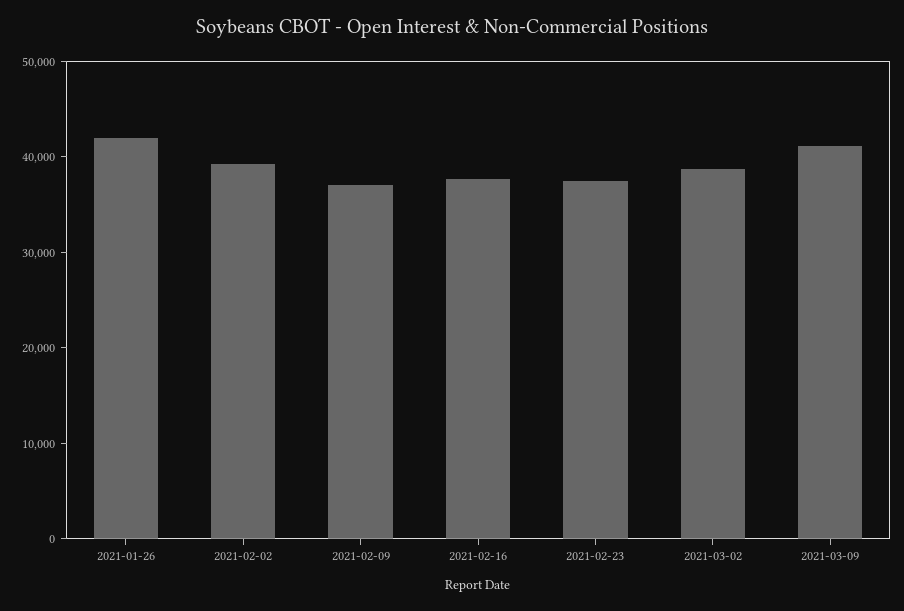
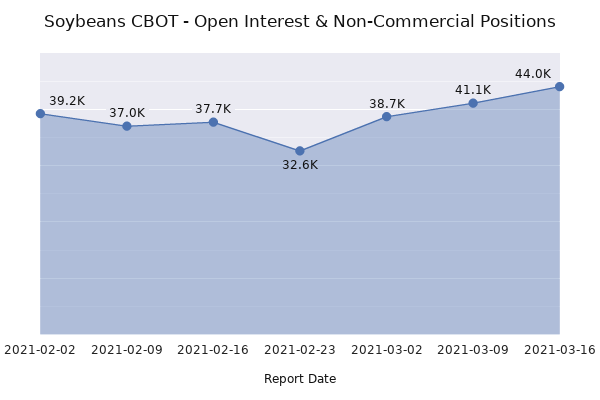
2021-01-26: 42000 -> none
2021-02-23: 38000 -> 32600
2021-03-16: none -> 44000

